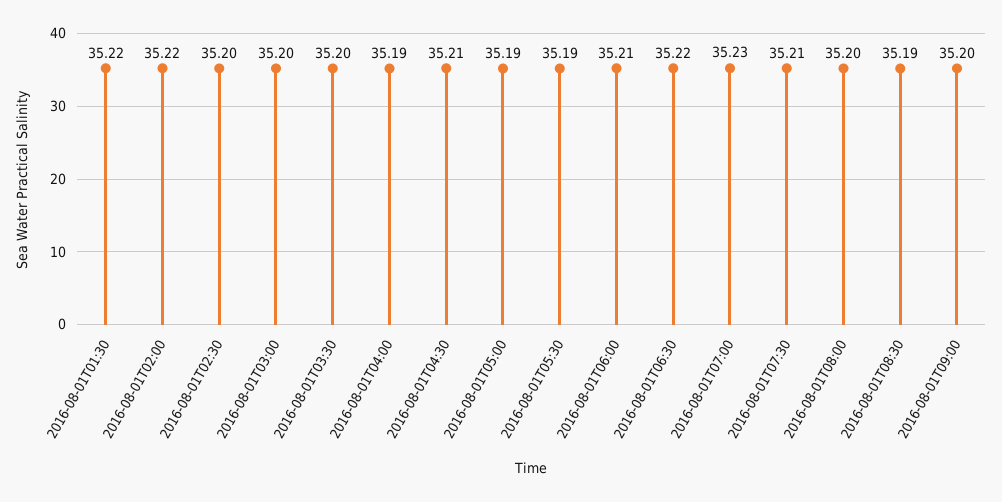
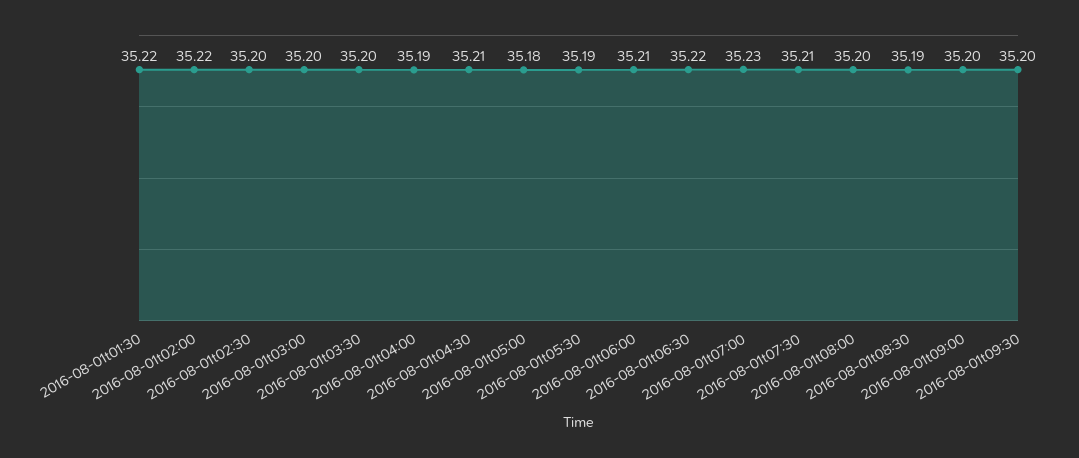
2016-08-01T05:00: 35.19 -> 35.18
2016-08-01t09:30: none -> 35.2

